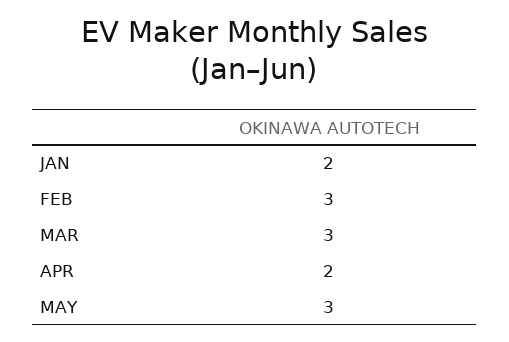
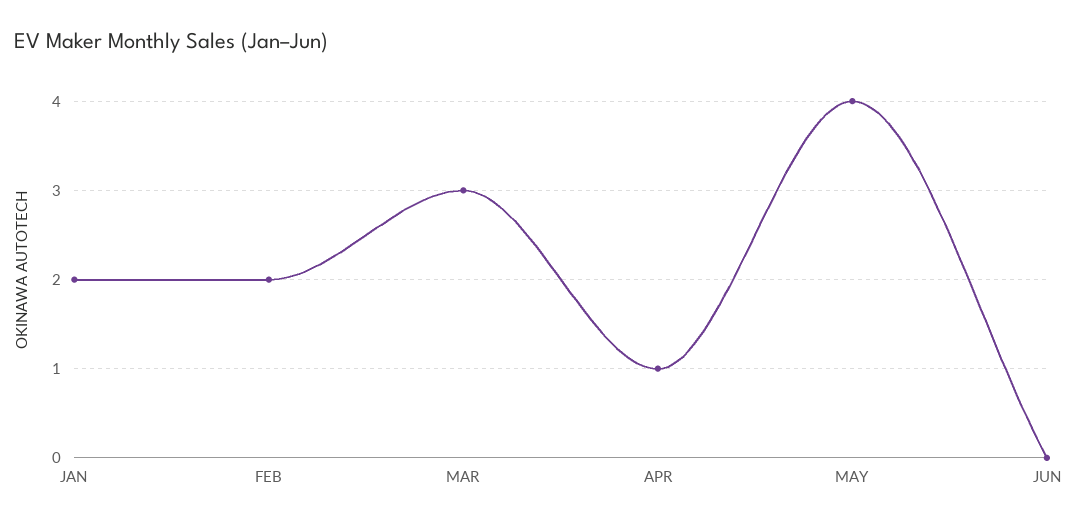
FEB: 3 -> 2
APR: 2 -> 1
MAY: 3 -> 4
JUN: none -> 0

